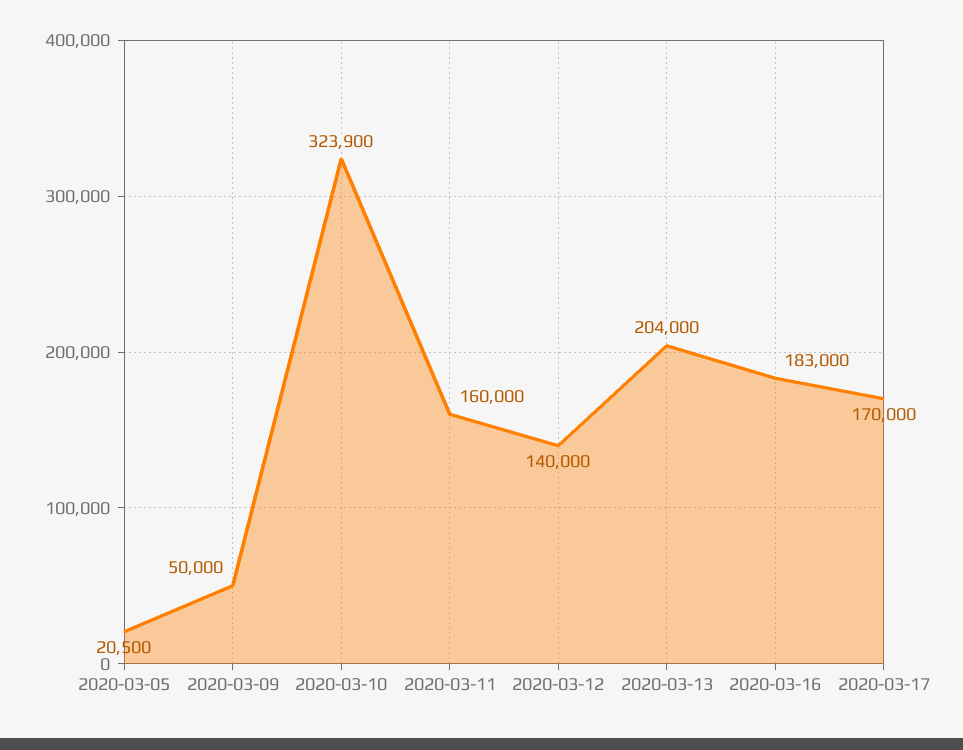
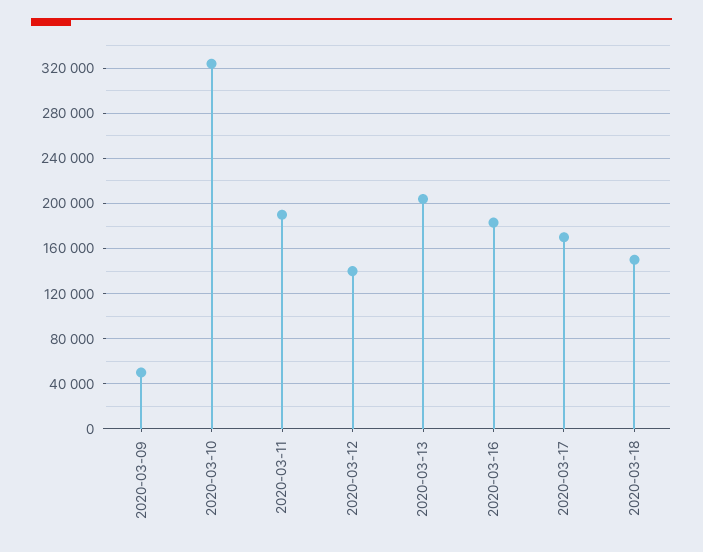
2020-03-05: 20500 -> none
2020-03-11: 160000 -> 190000
2020-03-18: none -> 150000

